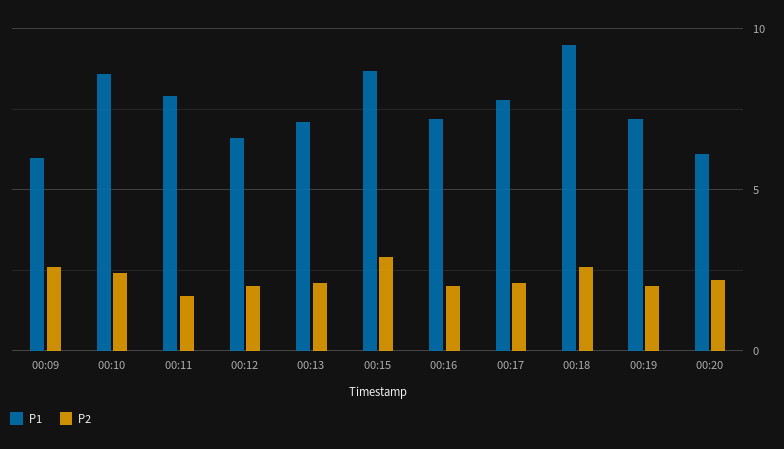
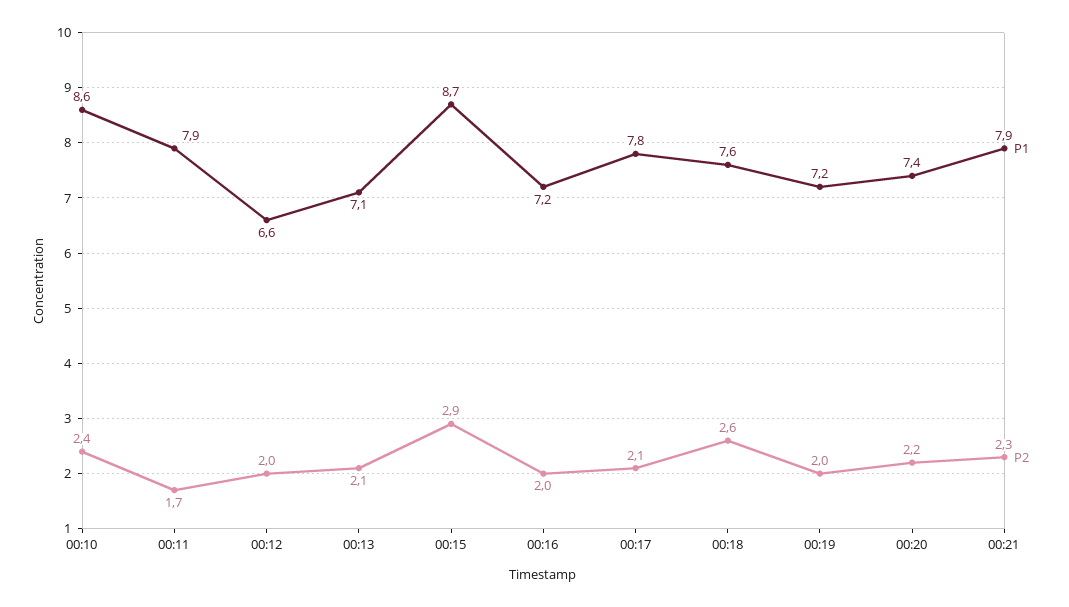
P1, 00:09: 6 -> none
P2, 00:09: 2.5 -> none
P1, 00:18: 9.5 -> 7.6
P1, 00:20: 6 -> 7.4
P1, 00:21: none -> 7.9
P2, 00:21: none -> 2.3

